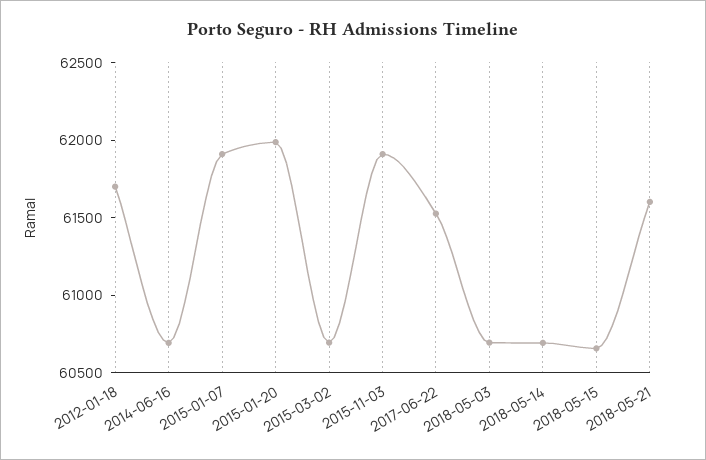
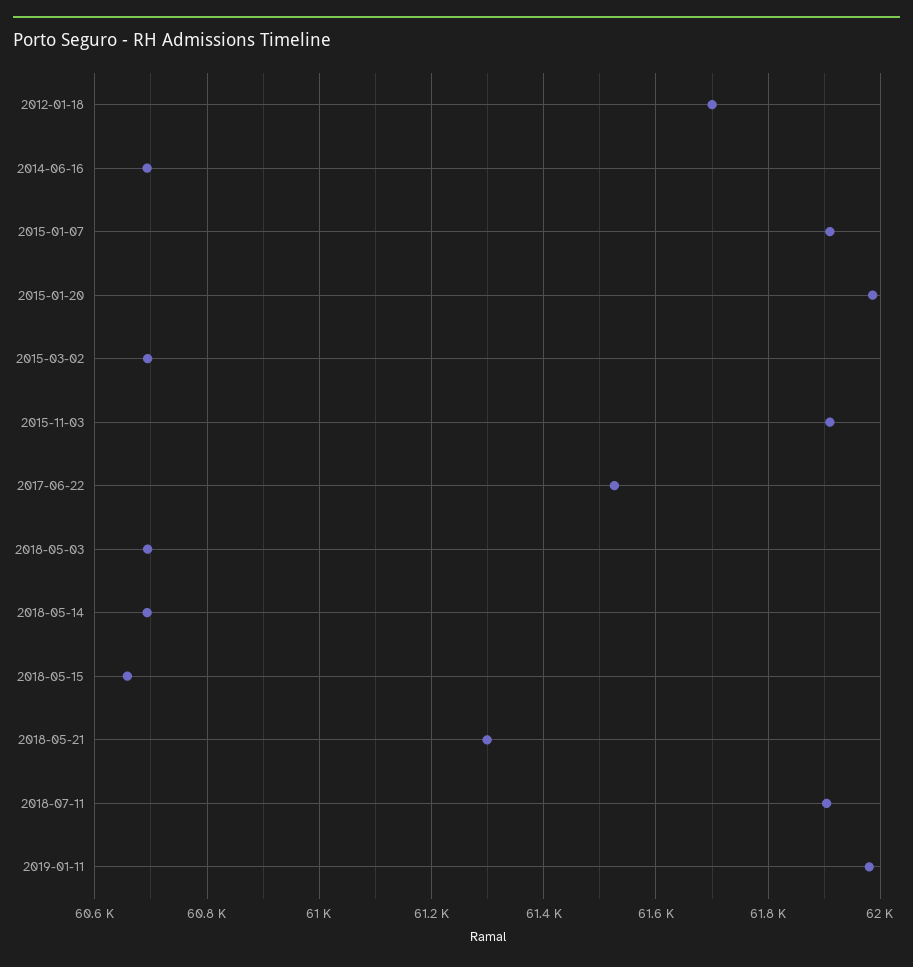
2018-05-21: 61600 -> 61300
2018-07-11: none -> 61900
2019-01-11: none -> 61980

